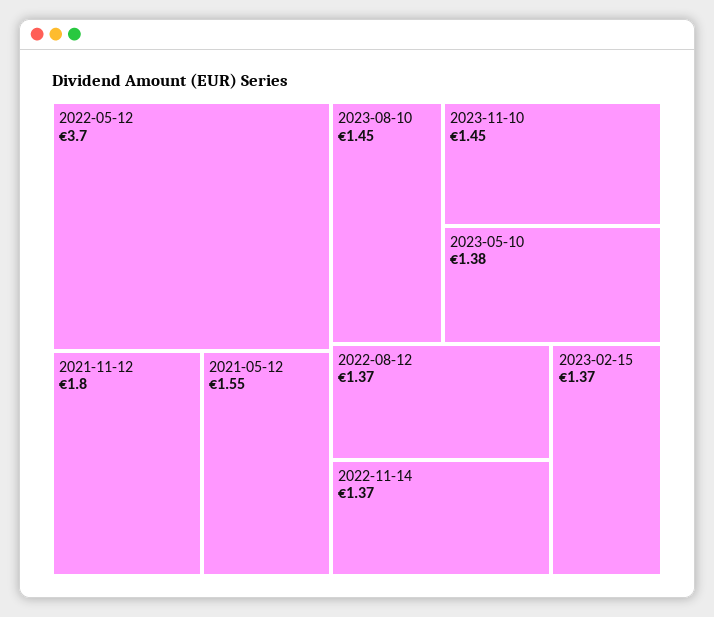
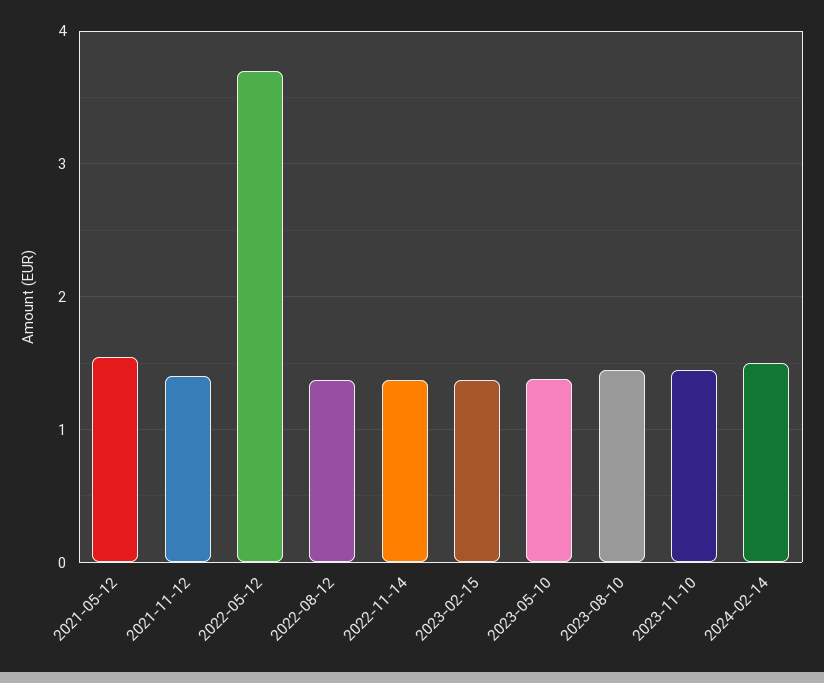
2021-11-12: 1.8 -> 1.4
2024-02-14: none -> 1.5

